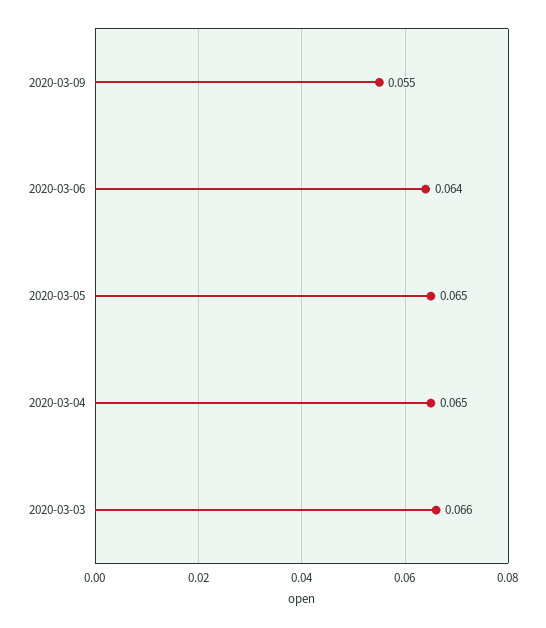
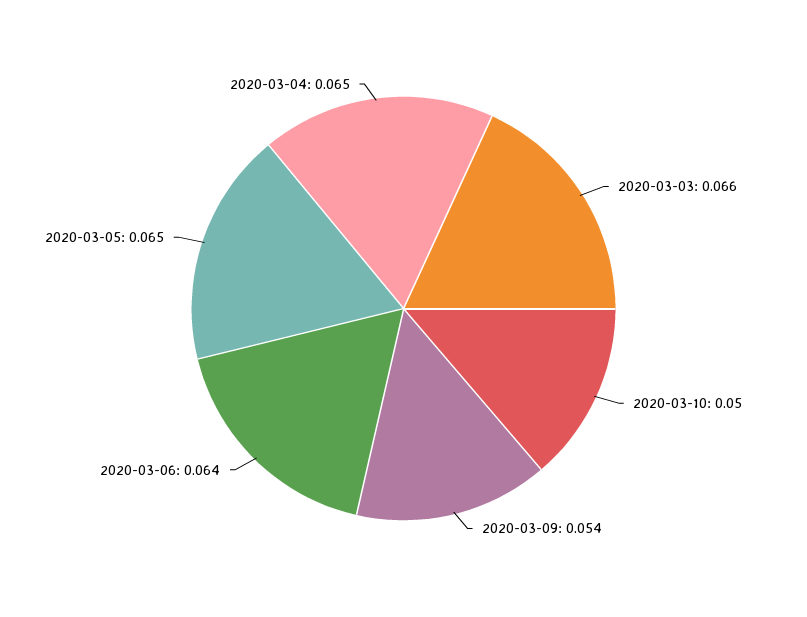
2020-03-09: 0.055 -> 0.054
2020-03-10: none -> 0.05

